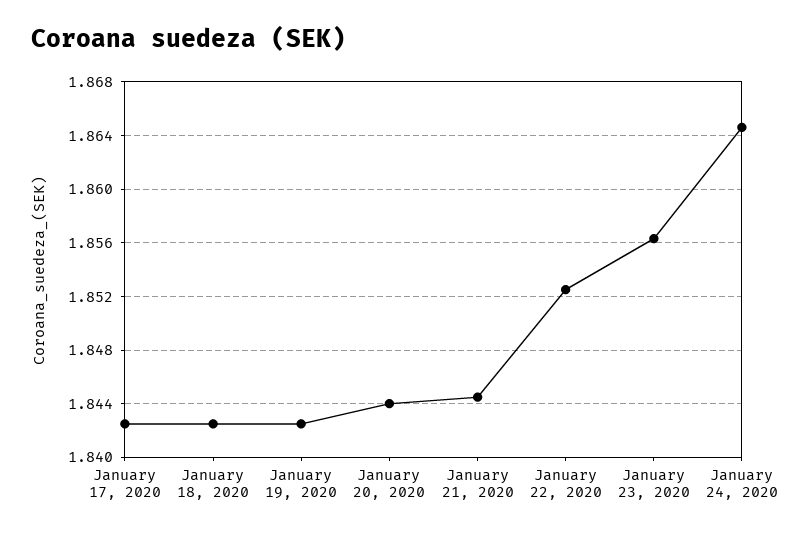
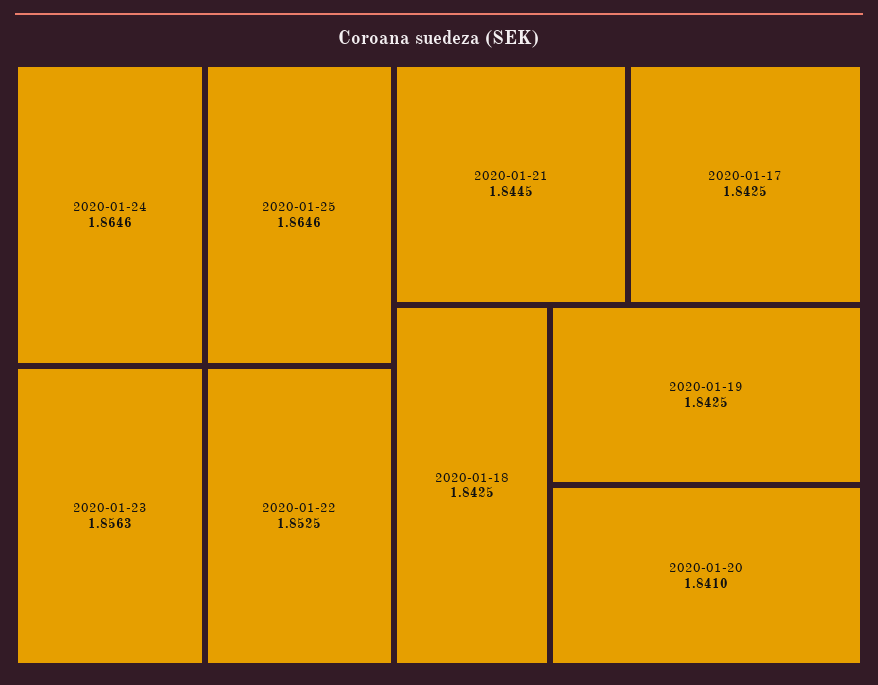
January 20, 2020: 1.844 -> 1.841
2020-01-25: none -> 1.8646

